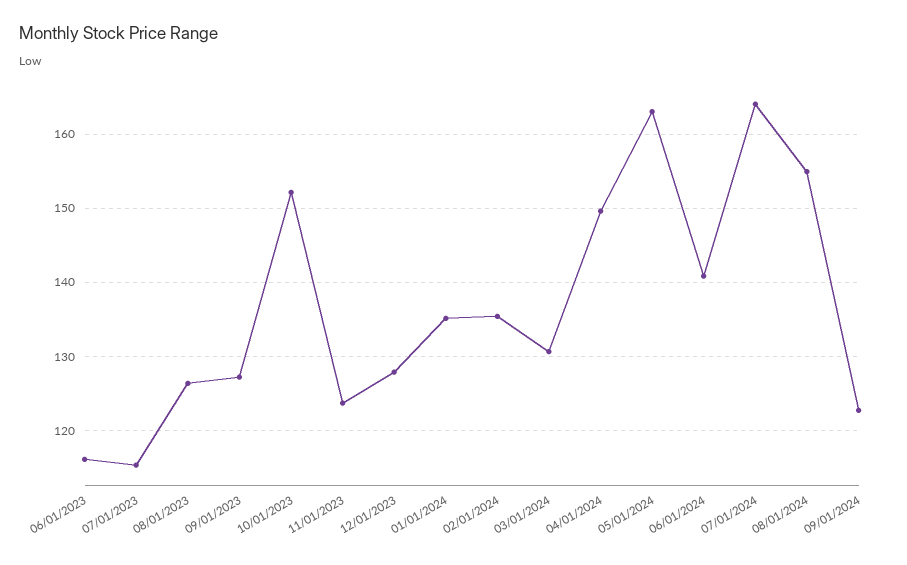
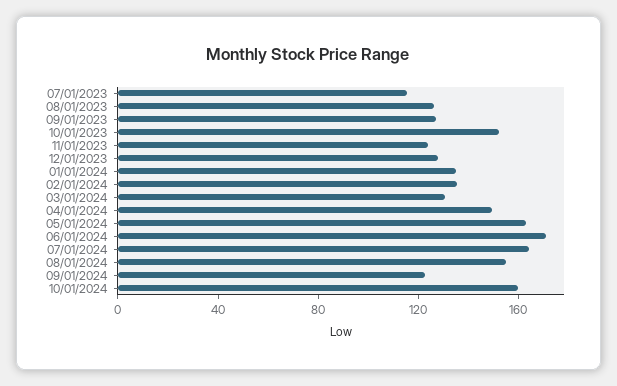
06/01/2023: 116 -> none
06/01/2024: 141 -> 170
10/01/2024: none -> 160

